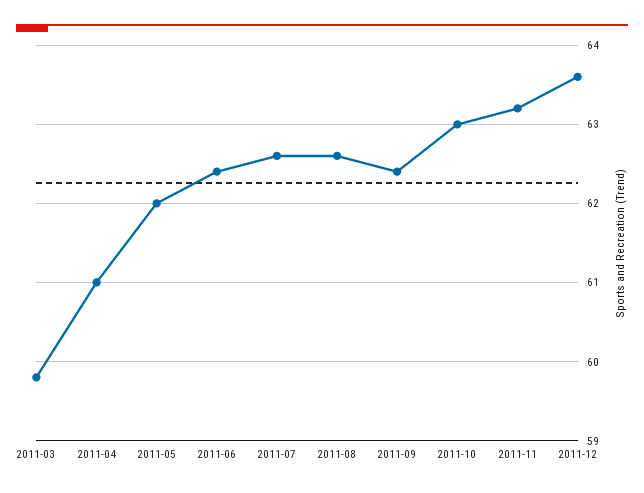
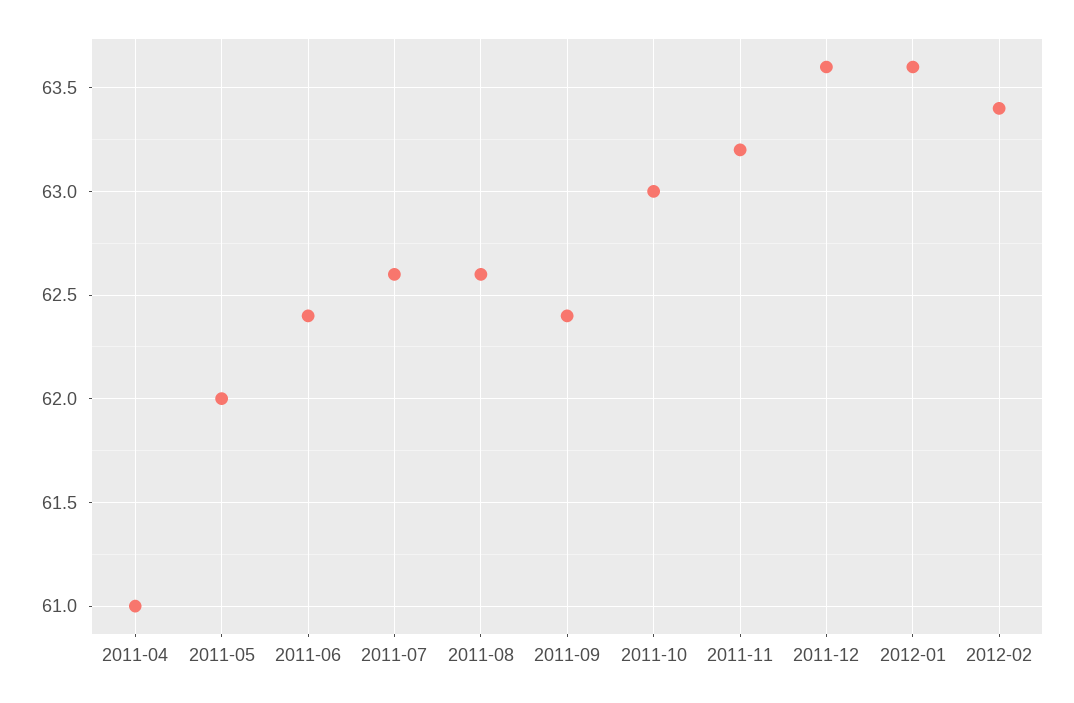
2011-03: 59.8 -> none
2012-01: none -> 63.6
2012-02: none -> 63.4

